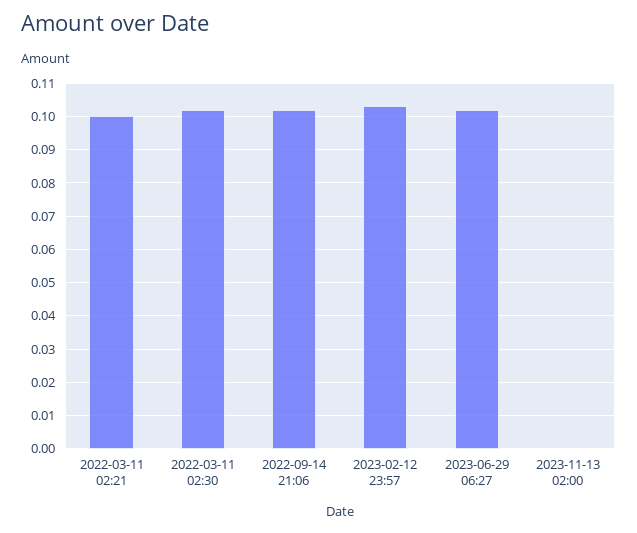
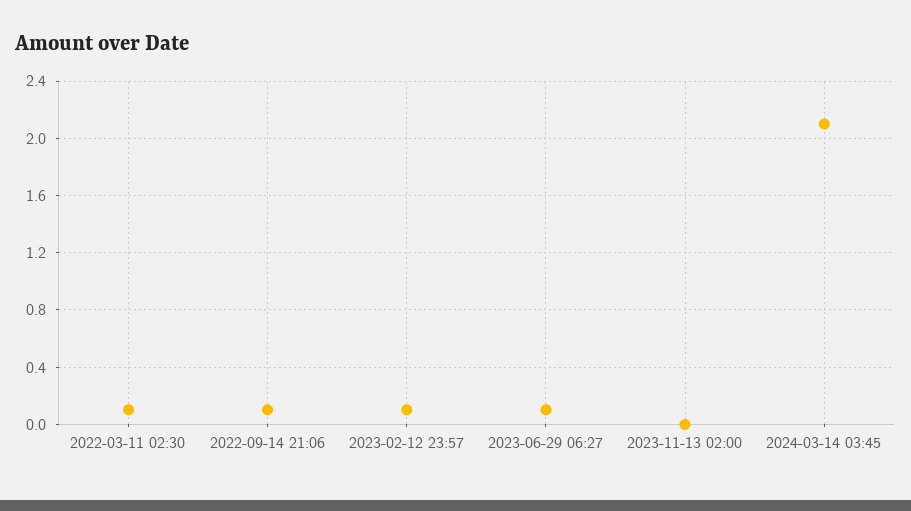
2022-03-11 02:21: 0.1 -> none
2024-03-14 03:45: none -> 2.1

